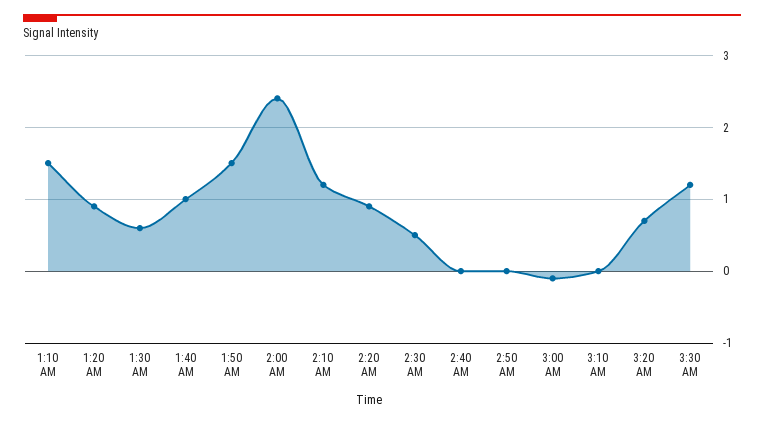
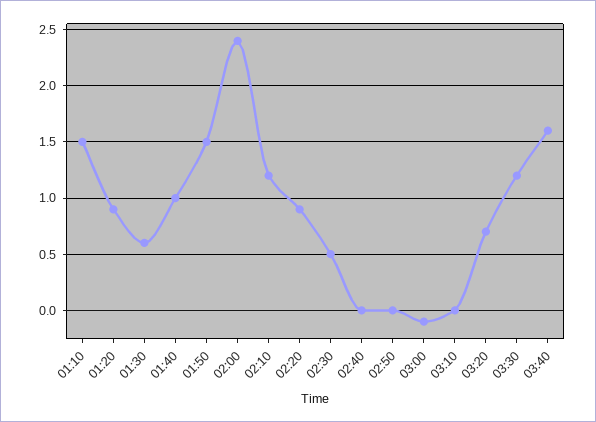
03:40: none -> 1.6

